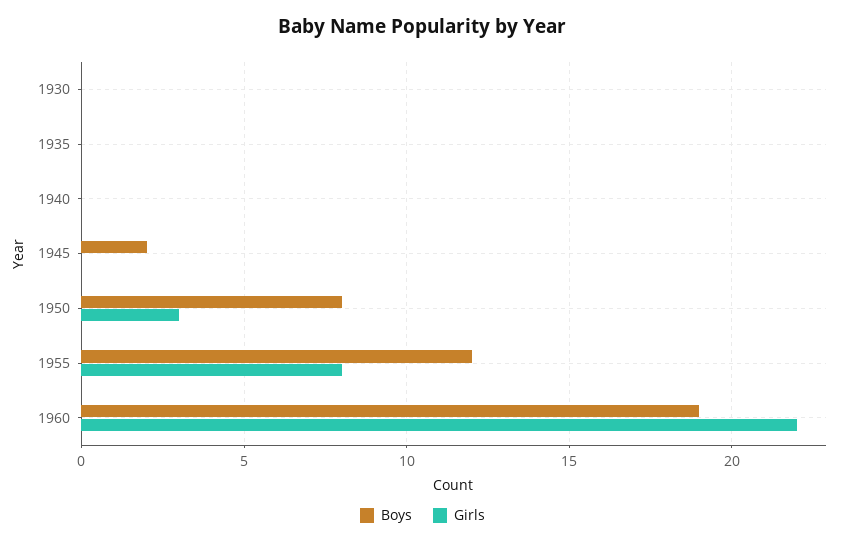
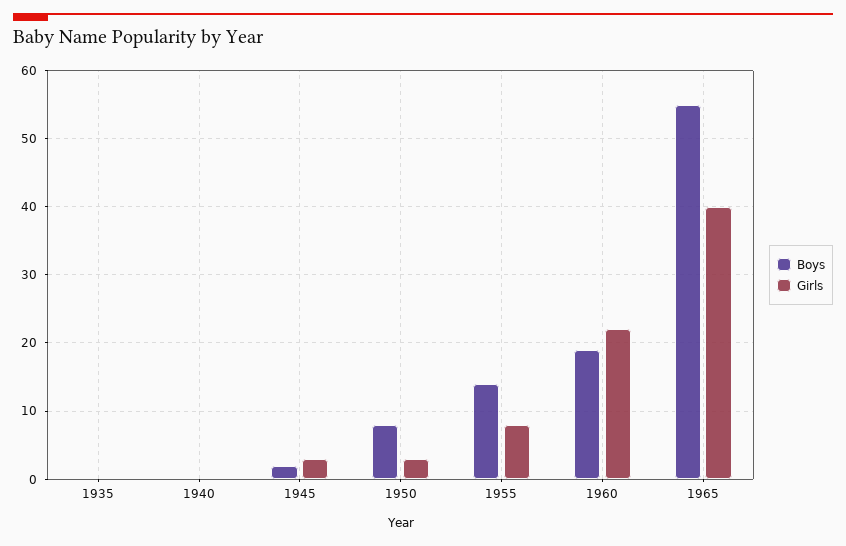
Boys, 1930: 0 -> none
Girls, 1930: 0 -> none
Girls, 1945: 0 -> 3
Boys, 1955: 12 -> 14
Boys, 1965: none -> 55
Girls, 1965: none -> 40

